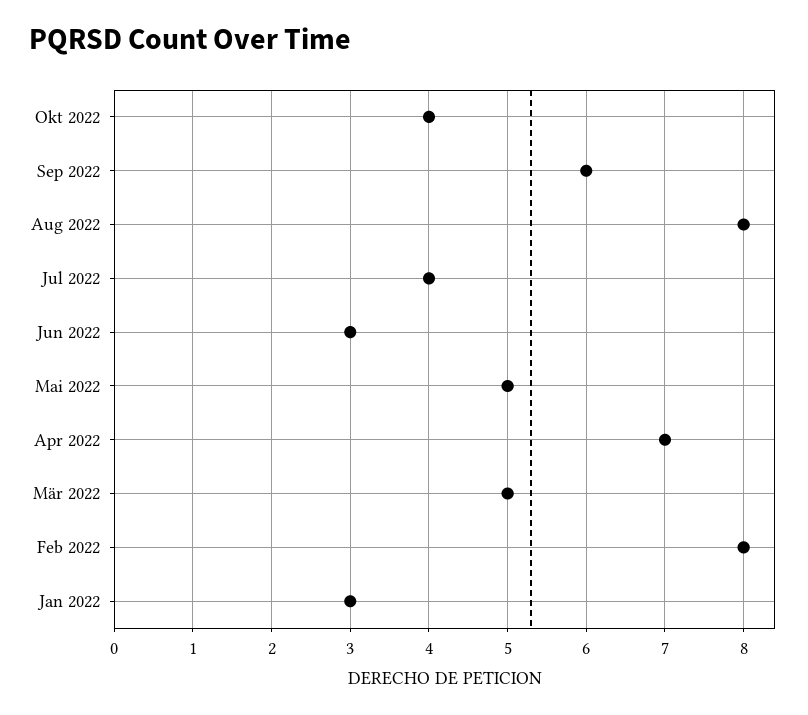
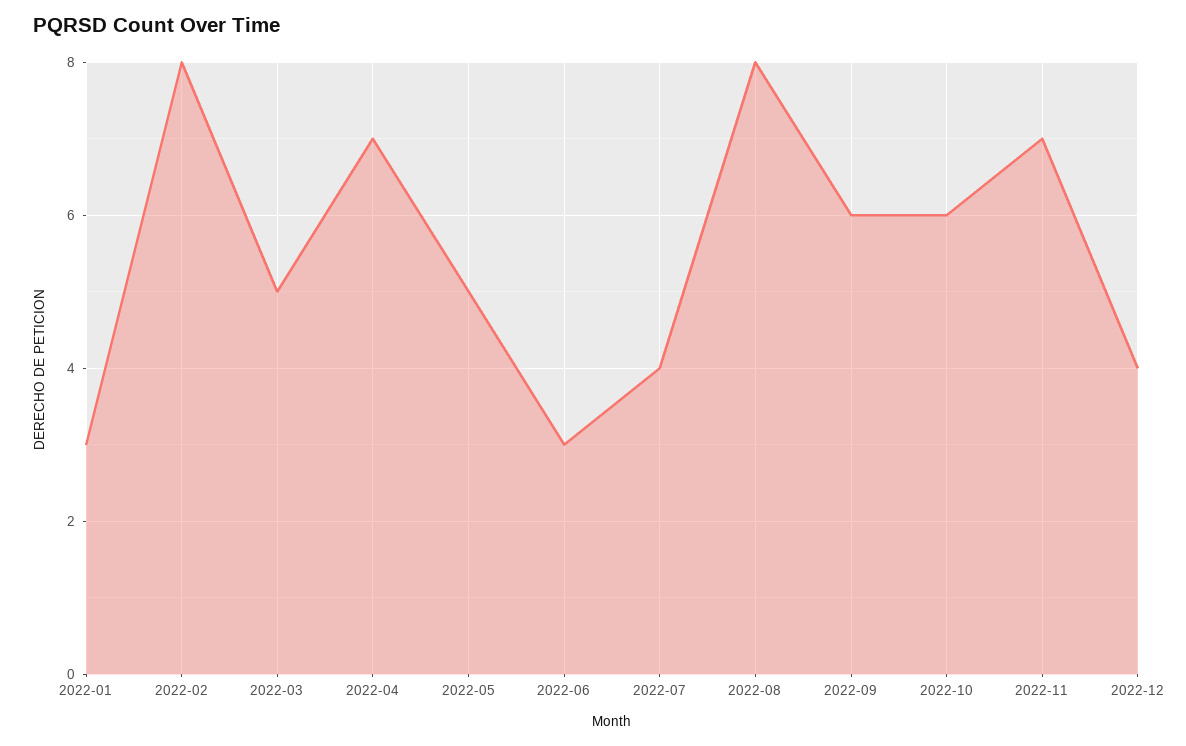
Okt 2022: 4 -> 6
2022-11: none -> 7
2022-12: none -> 4

